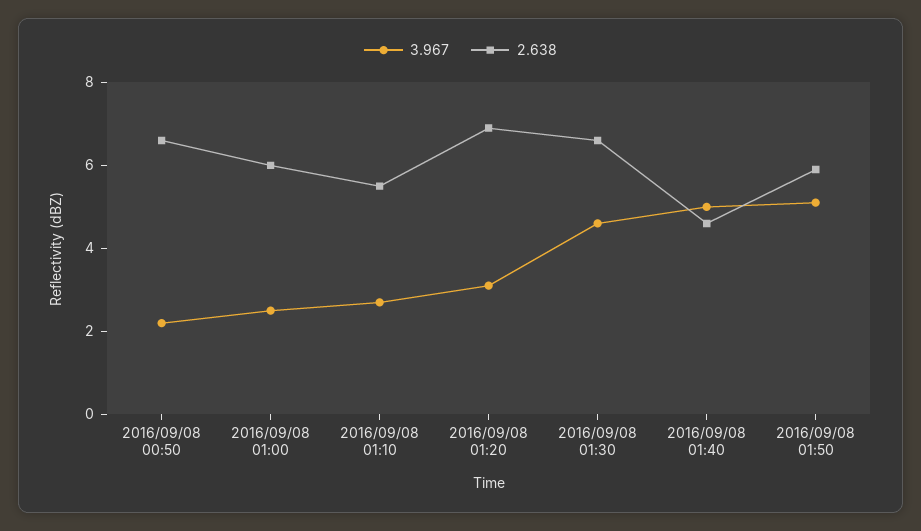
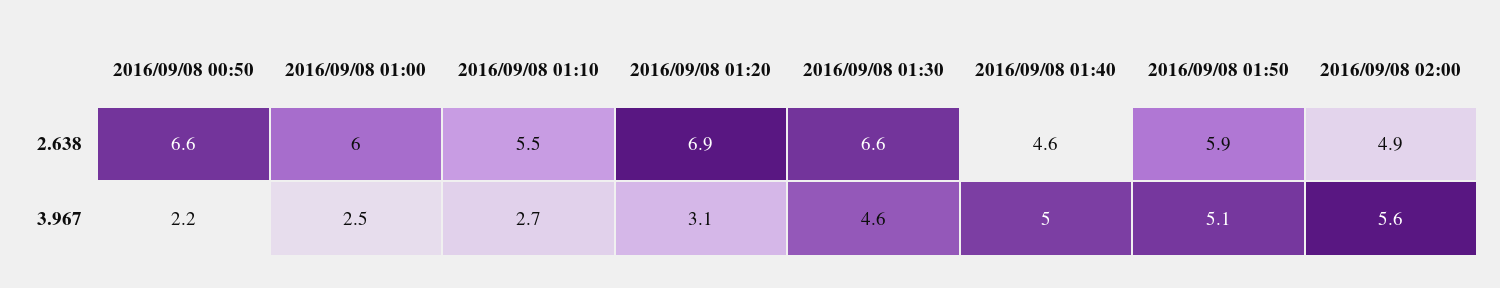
2.638, 2016/09/08 02:00: none -> 4.9
3.967, 2016/09/08 02:00: none -> 5.6

